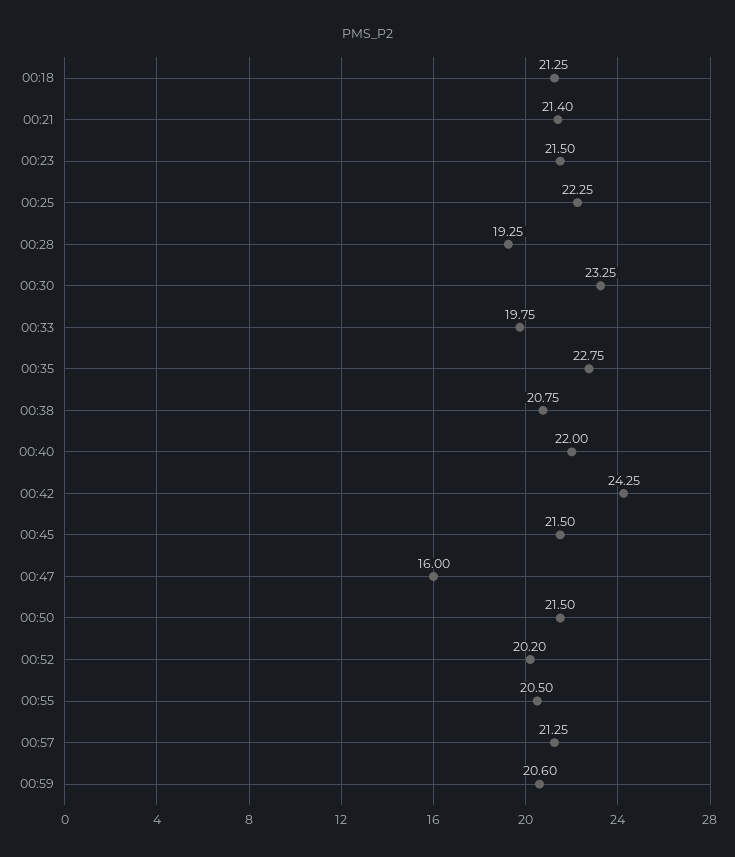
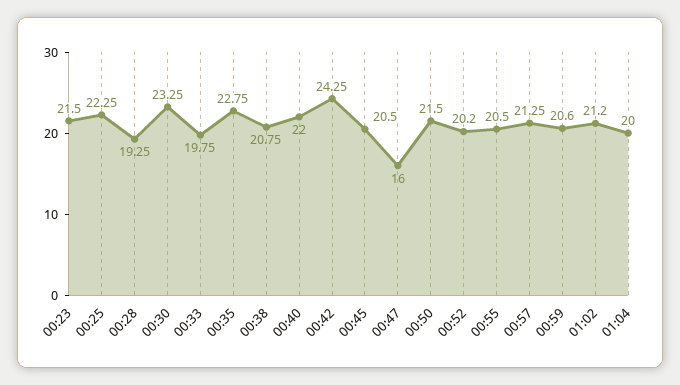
00:18: 21.25 -> none
00:21: 21.4 -> none
00:45: 21.5 -> 20.5
01:02: none -> 21.2
01:04: none -> 20

